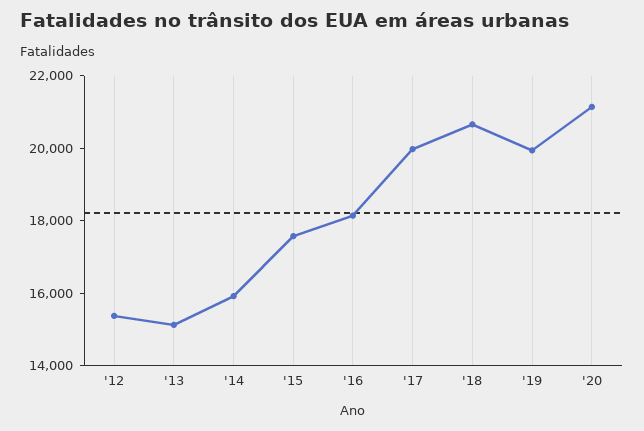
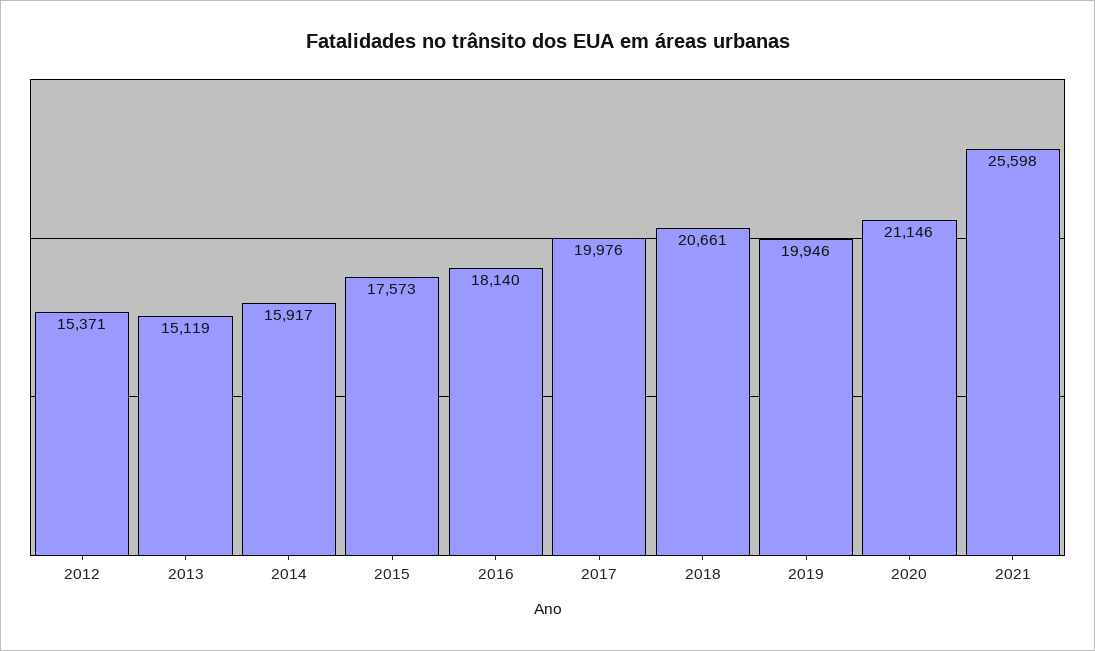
2021: none -> 25598

